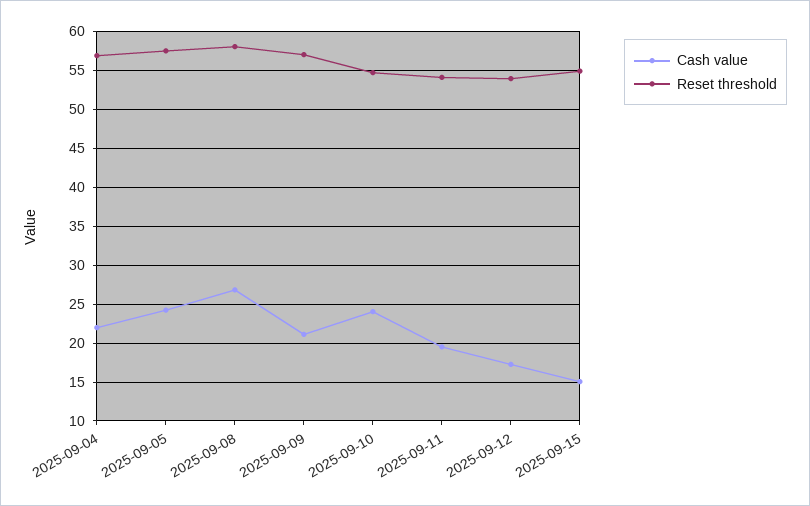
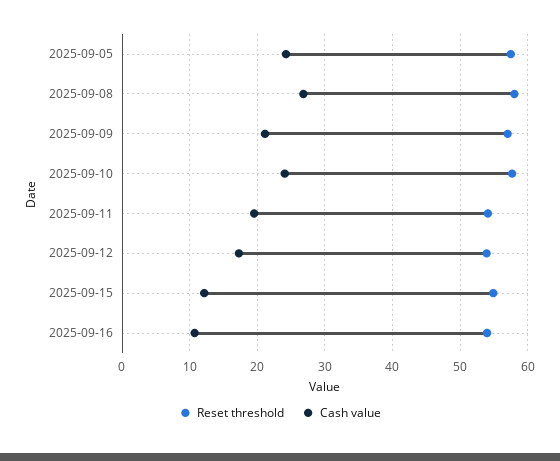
Cash value, 2025-09-04: 22 -> none
Reset threshold, 2025-09-04: 57 -> none
Reset threshold, 2025-09-10: 55 -> 58
Cash value, 2025-09-15: 15 -> 12
Reset threshold, 2025-09-16: none -> 54
Cash value, 2025-09-16: none -> 11

